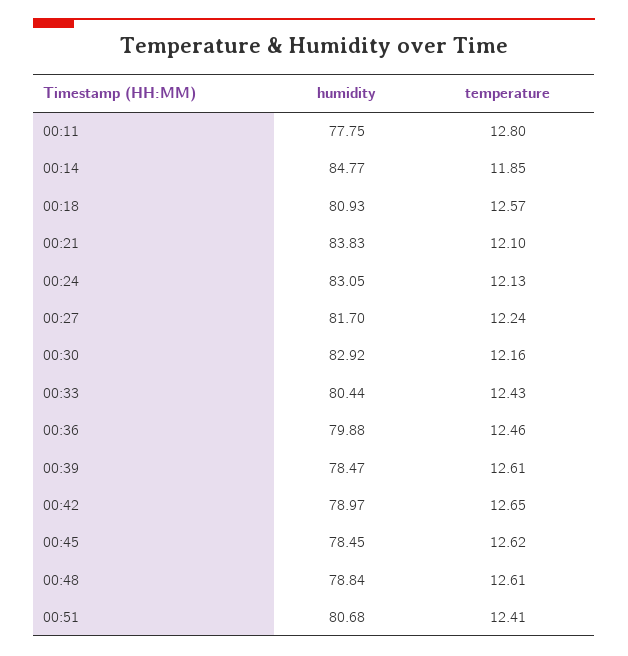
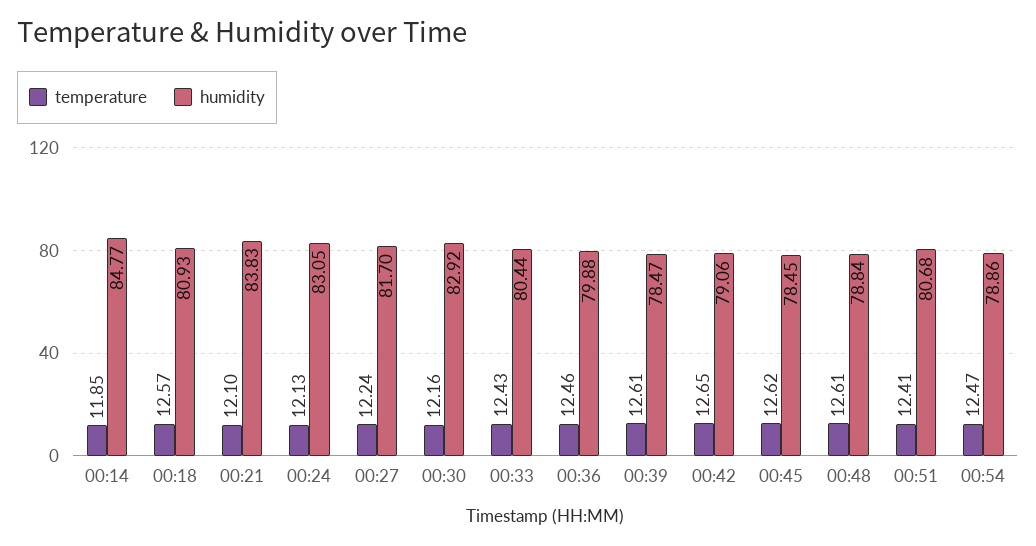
humidity, 00:11: 77.75 -> none
temperature, 00:11: 12.8 -> none
humidity, 00:42: 78.97 -> 79.06
temperature, 00:54: none -> 12.47
humidity, 00:54: none -> 78.86

